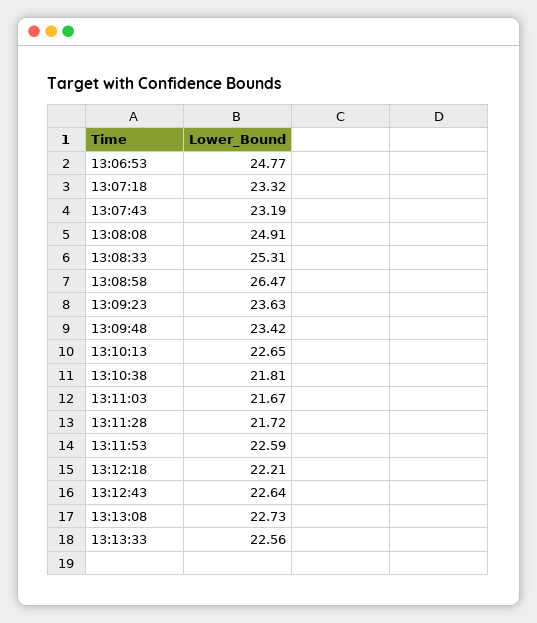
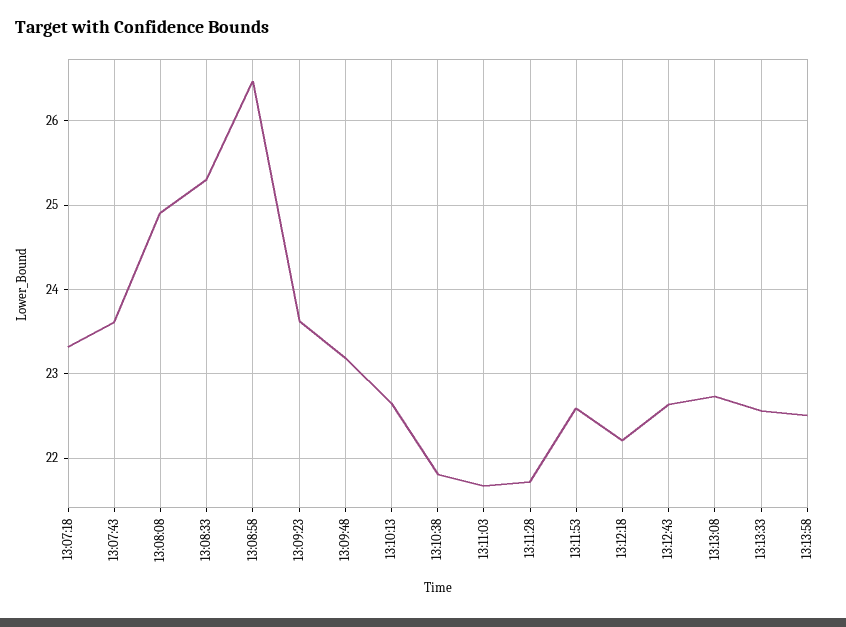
13:06:53: 24.77 -> none
13:07:43: 23.19 -> 23.6
13:09:48: 23.42 -> 23.2
13:13:58: none -> 22.5

